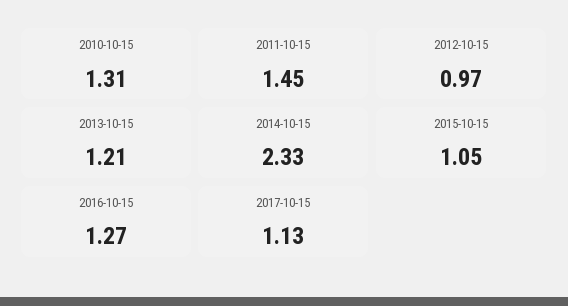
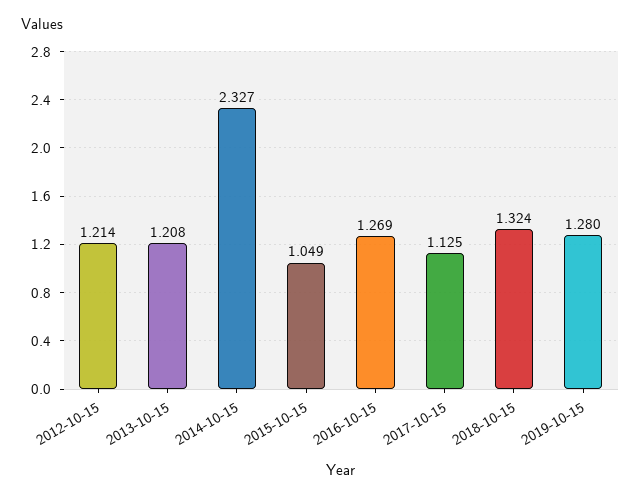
2010-10-15: 1.31 -> none
2011-10-15: 1.45 -> none
2012-10-15: 0.97 -> 1.214
2018-10-15: none -> 1.324
2019-10-15: none -> 1.28

